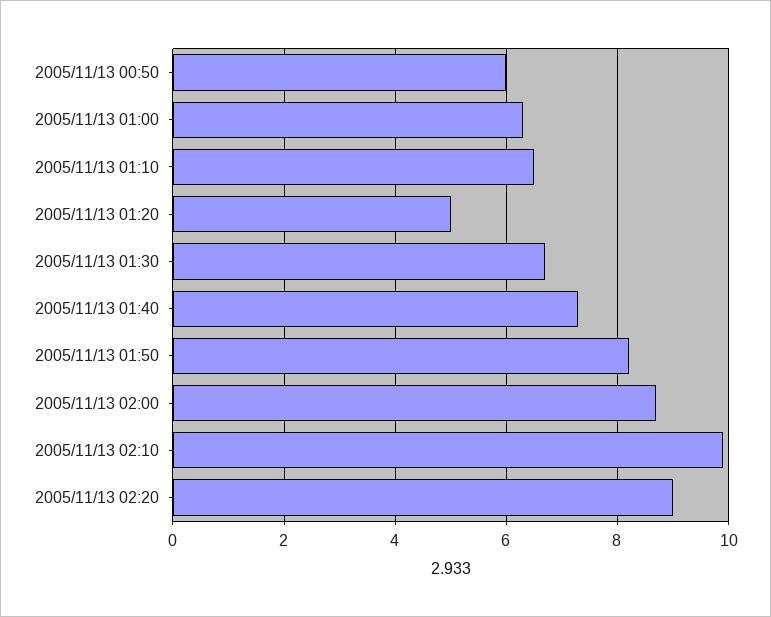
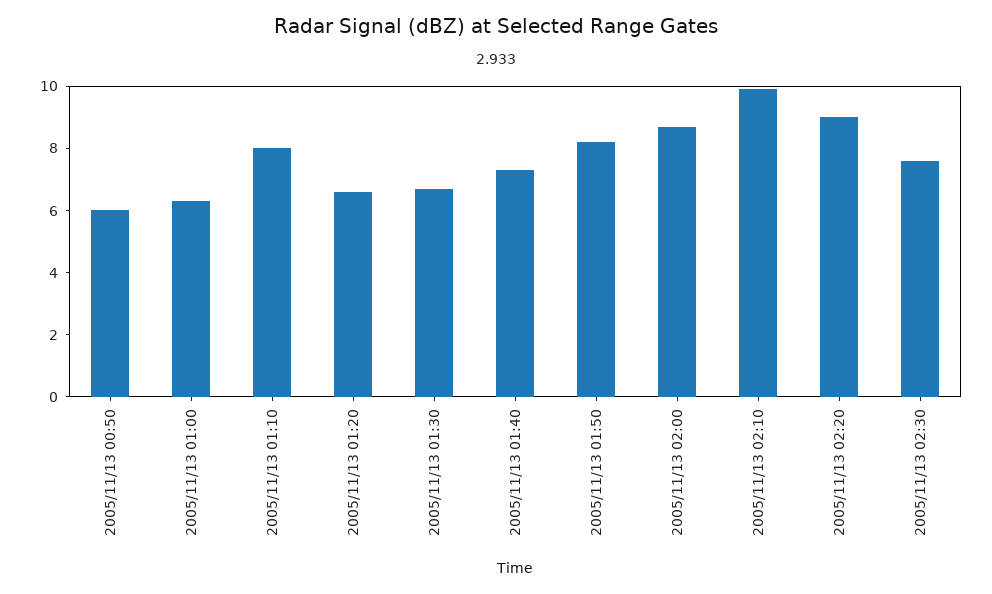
2005/11/13 01:10: 6.5 -> 8
2005/11/13 01:20: 5 -> 6.5
2005/11/13 02:30: none -> 7.5

